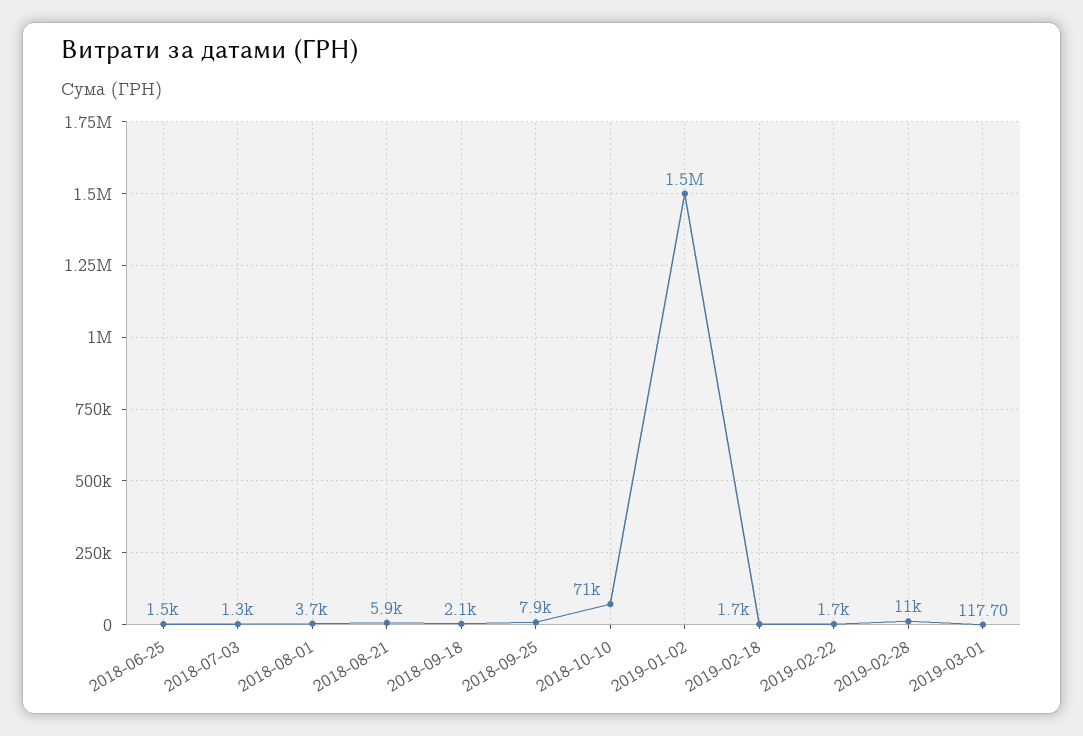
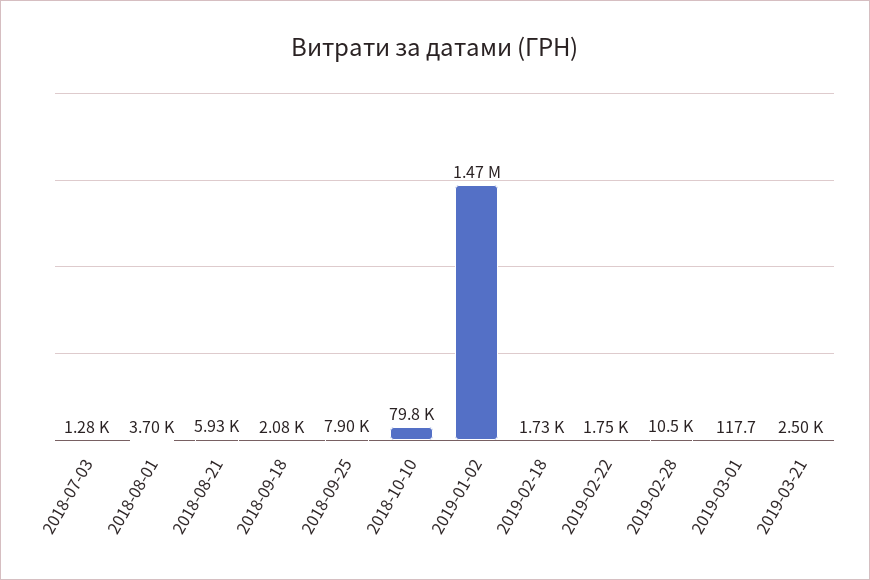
2018-06-25: 1500 -> none
2018-10-10: 71000 -> 79800
2019-03-21: none -> 2500

